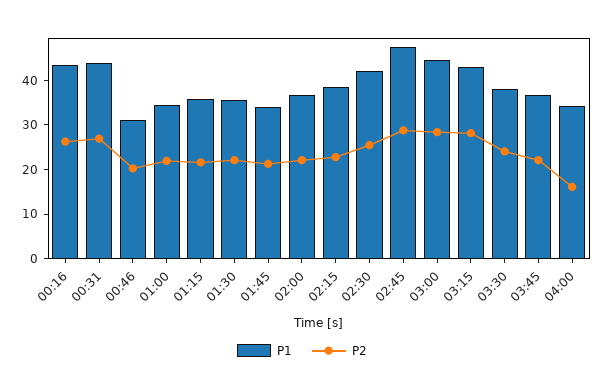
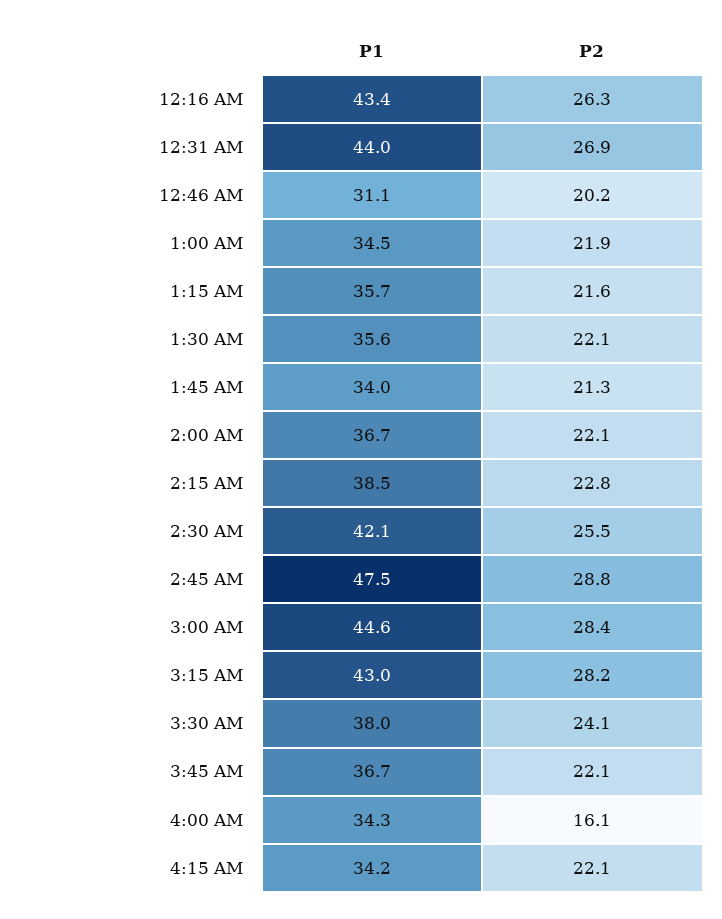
P1, 4:15 AM: none -> 34.2
P2, 4:15 AM: none -> 22.1

